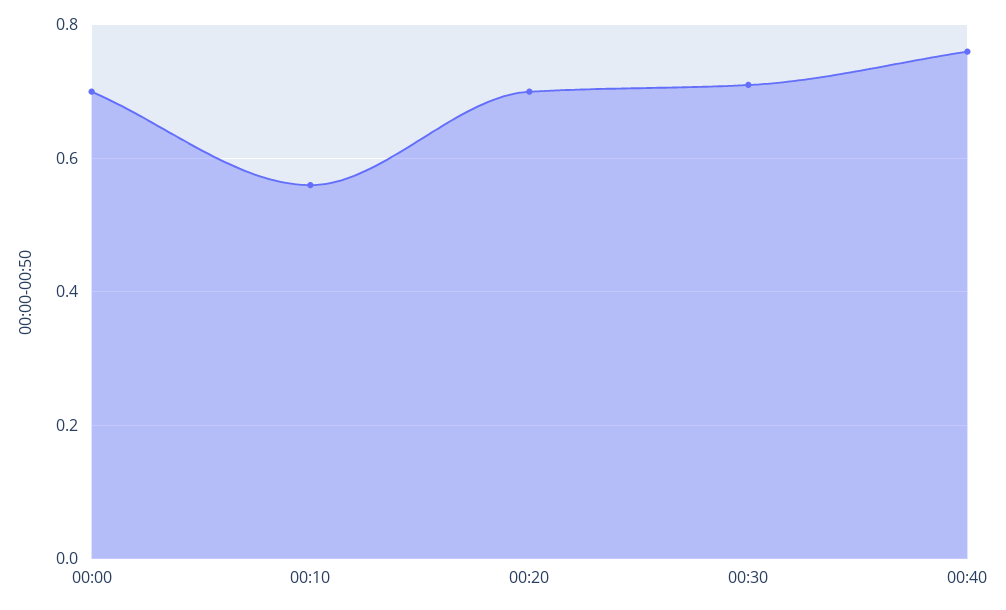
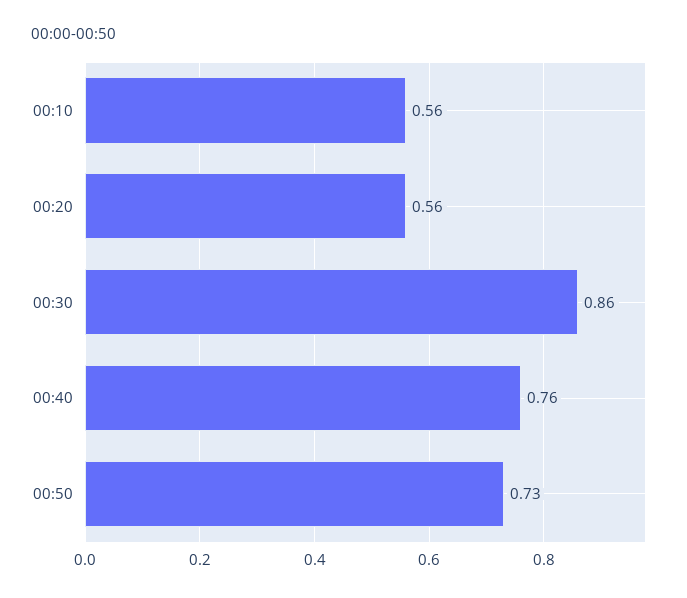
00:00: 0.7 -> none
00:20: 0.7 -> 0.56
00:30: 0.7 -> 0.86
00:50: none -> 0.73

